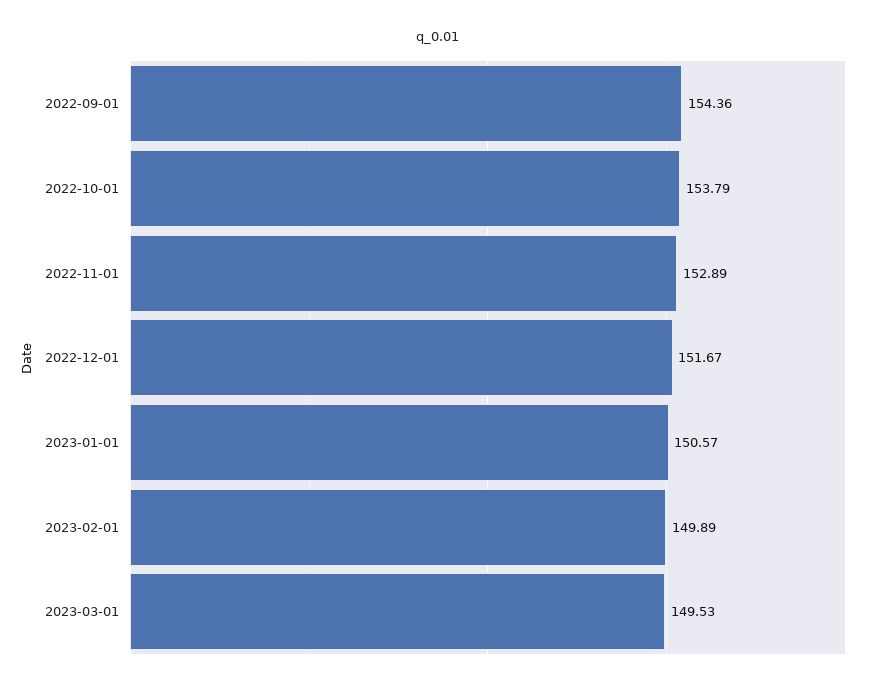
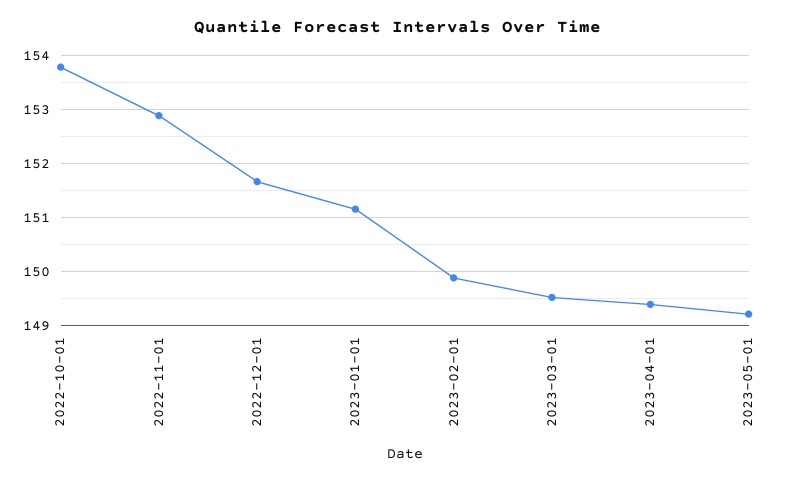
2022-09-01: 154.36 -> none
2023-01-01: 150.57 -> 151.2
2023-04-01: none -> 149.4
2023-05-01: none -> 149.2

